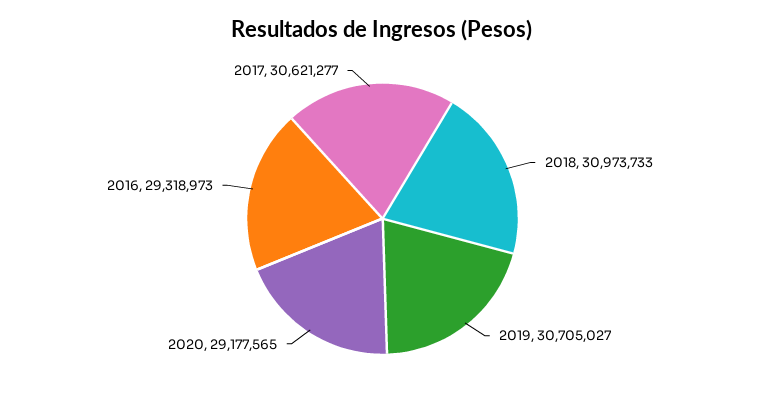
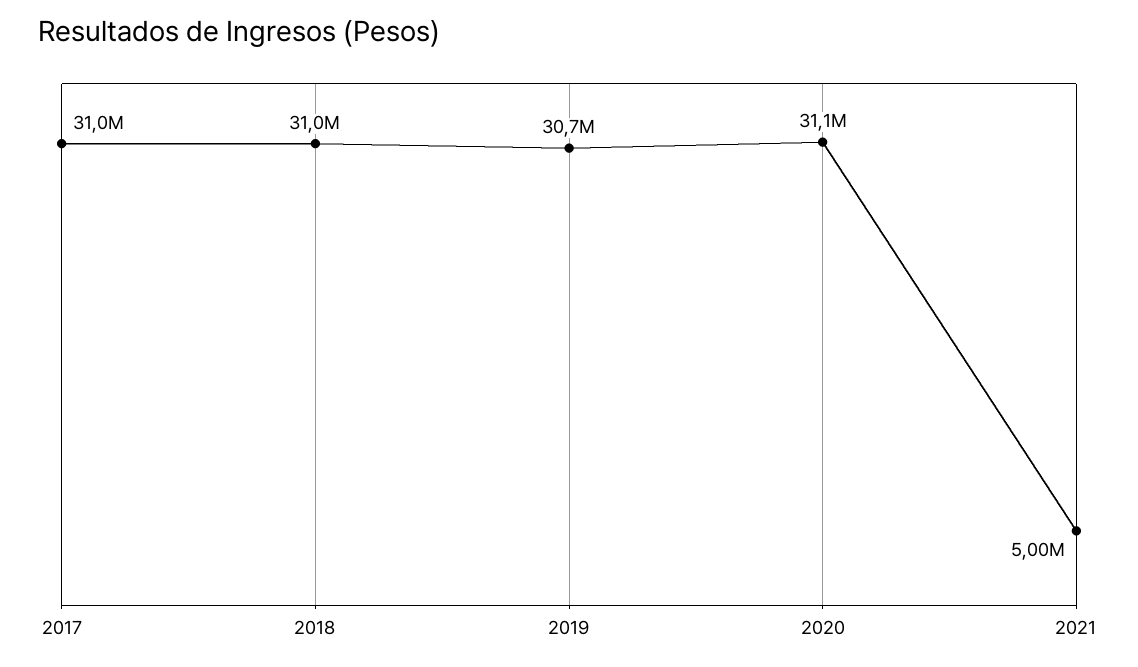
2020: 29177565 -> 31100000
2016: 29318973 -> none
2017: 30621277 -> 31000000
2021: none -> 5000000

